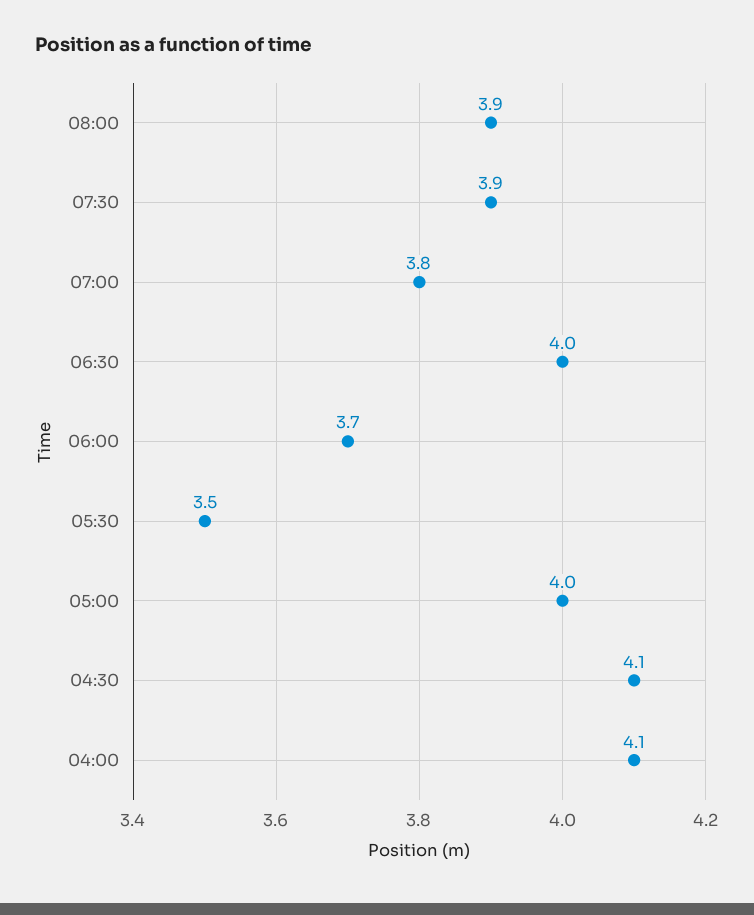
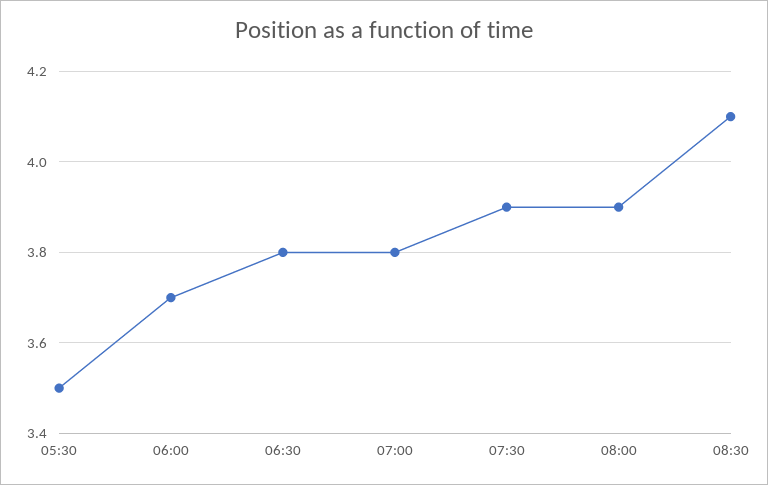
06:30: 4 -> 3.8
05:00: 4 -> none
04:30: 4.1 -> none
04:00: 4.1 -> none
08:30: none -> 4.1

